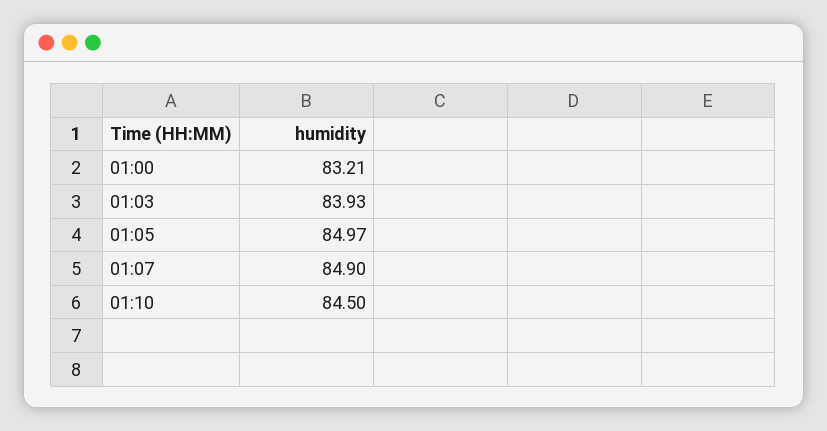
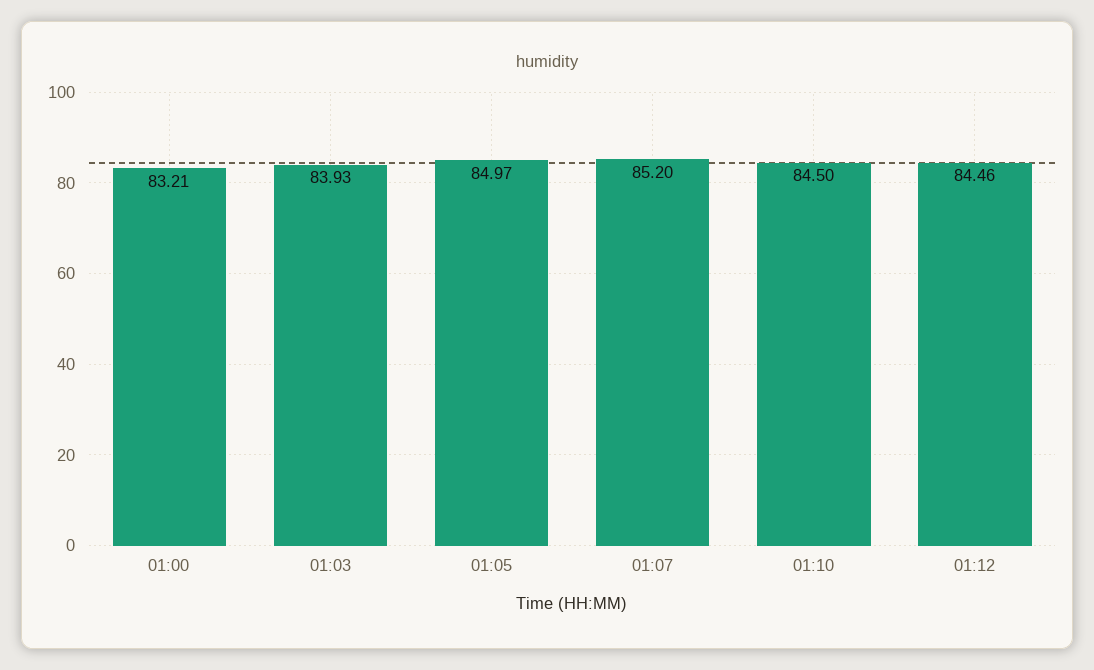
01:07: 84.9 -> 85.2
01:12: none -> 84.46

